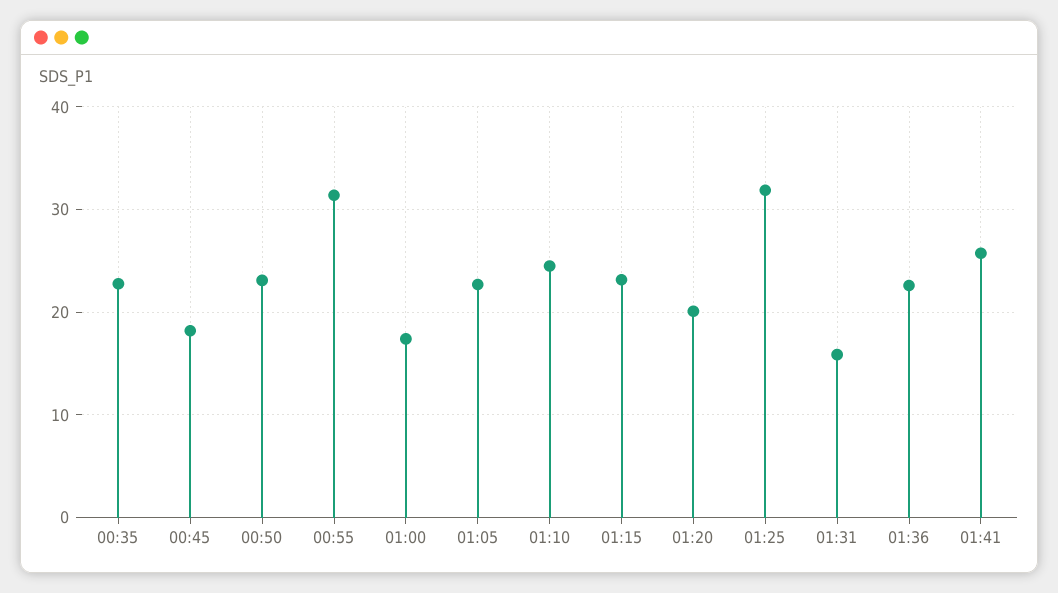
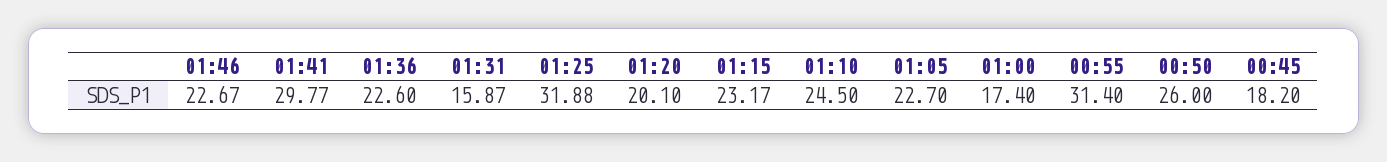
00:35: 23 -> none
00:50: 23 -> 26
01:41: 26 -> 29.77
01:46: none -> 22.67

